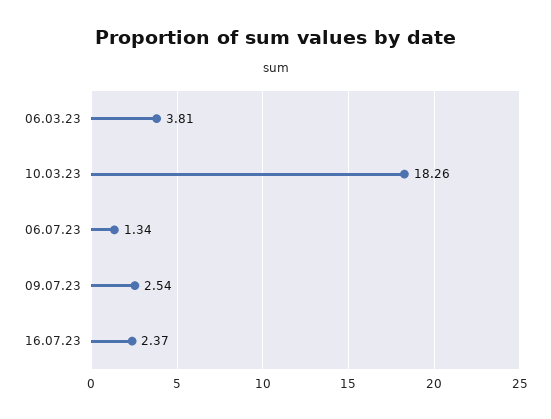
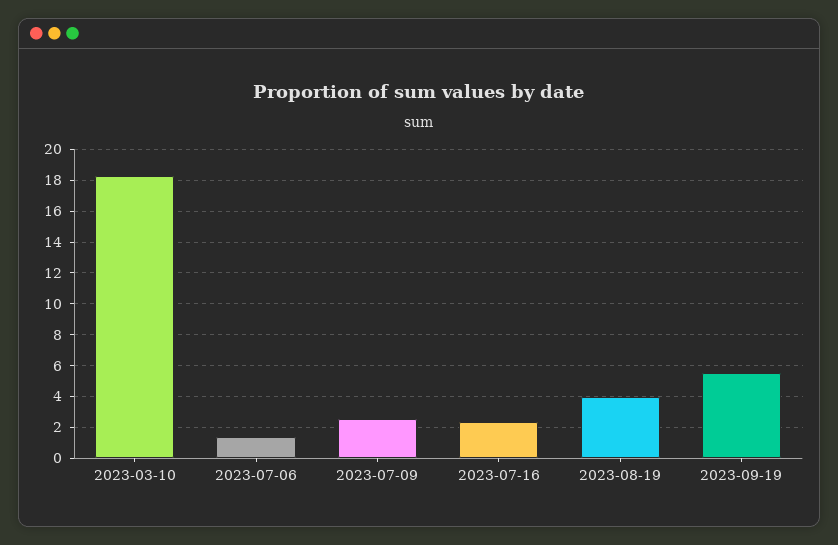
06.03.23: 3.81 -> none
2023-08-19: none -> 4
2023-09-19: none -> 5.5

